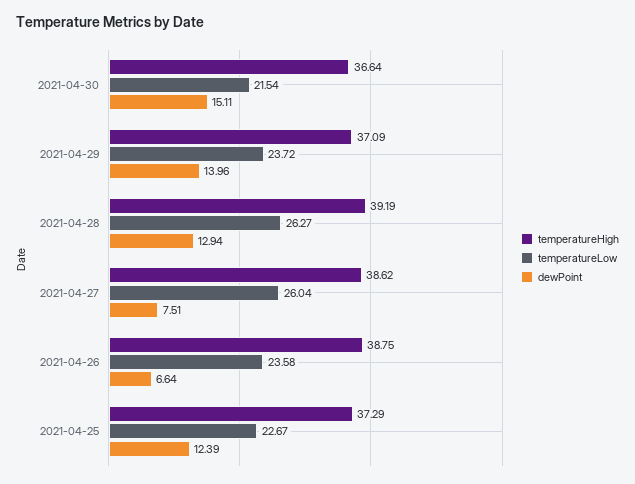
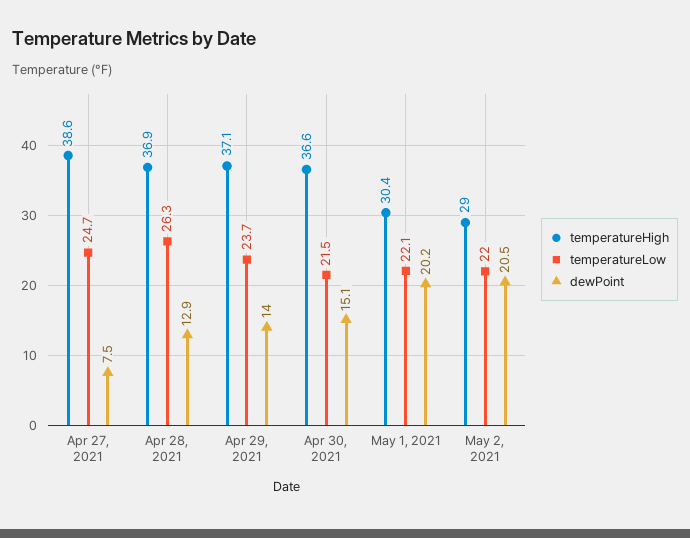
temperatureHigh, 2021-04-28: 39.19 -> 36.9
temperatureLow, 2021-04-27: 26.04 -> 24.7
temperatureHigh, 2021-04-26: 38.75 -> none
temperatureLow, 2021-04-26: 23.58 -> none
dewPoint, 2021-04-26: 6.64 -> none
temperatureHigh, 2021-04-25: 37.29 -> none
temperatureLow, 2021-04-25: 22.67 -> none
dewPoint, 2021-04-25: 12.39 -> none
temperatureHigh, May 1, 2021: none -> 30.4
temperatureLow, May 1, 2021: none -> 22.1
dewPoint, May 1, 2021: none -> 20.2
temperatureHigh, May 2, 2021: none -> 29
temperatureLow, May 2, 2021: none -> 22
dewPoint, May 2, 2021: none -> 20.5

